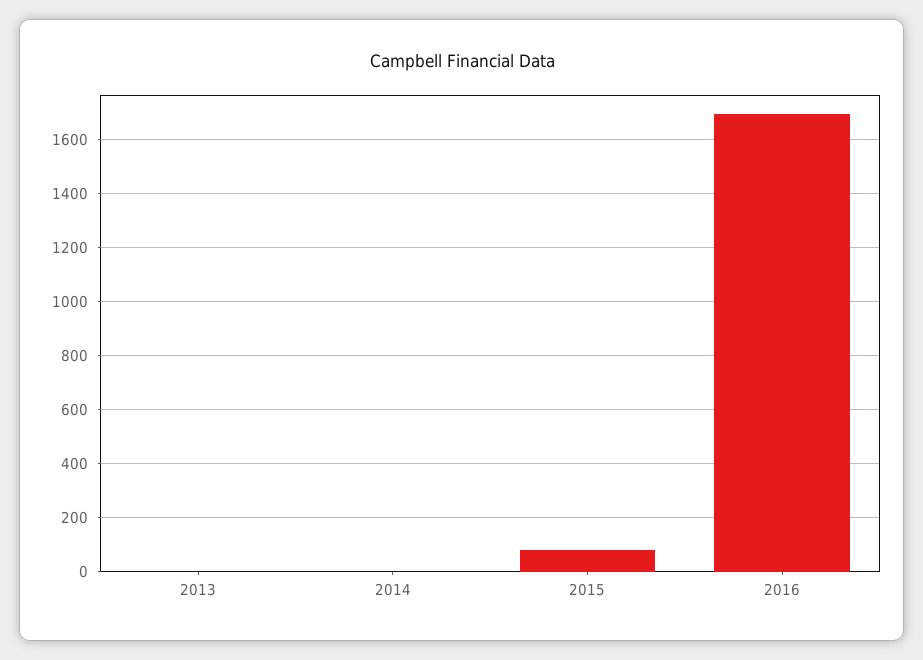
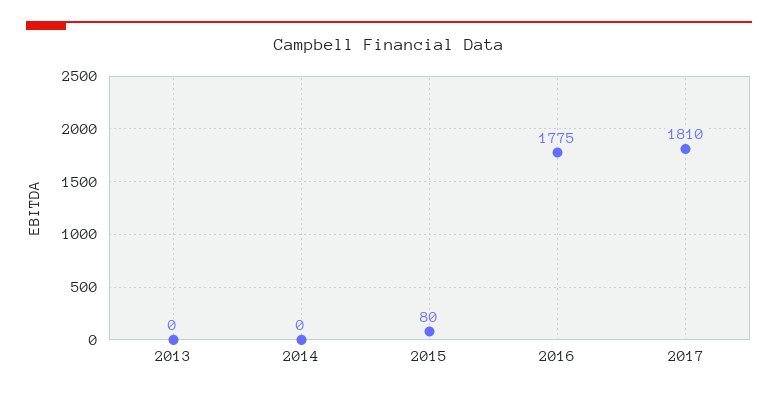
2016: 1700 -> 1775
2017: none -> 1810

